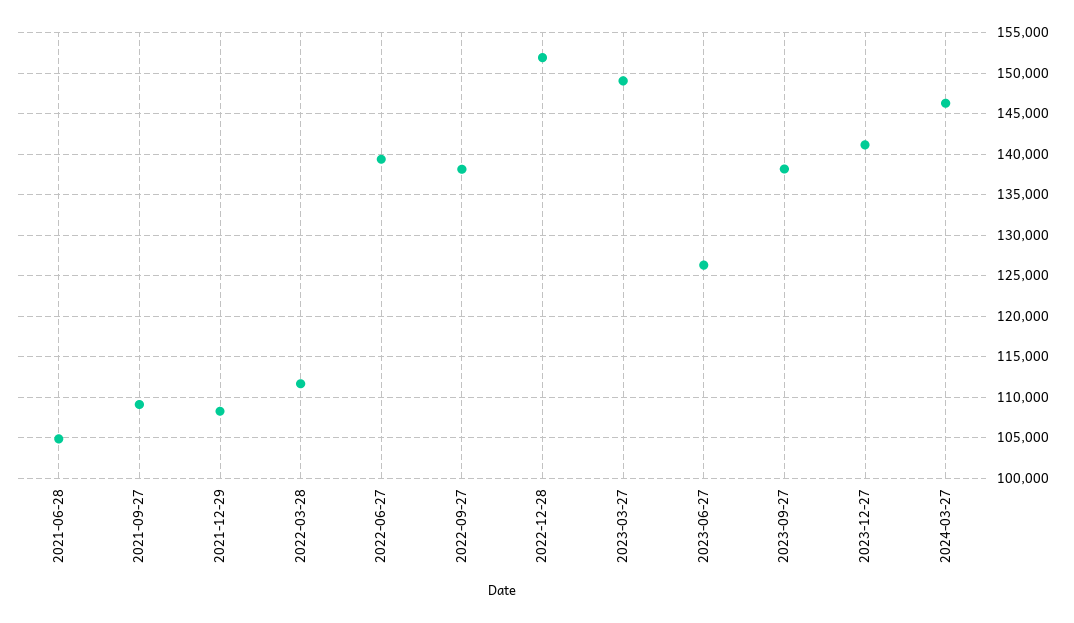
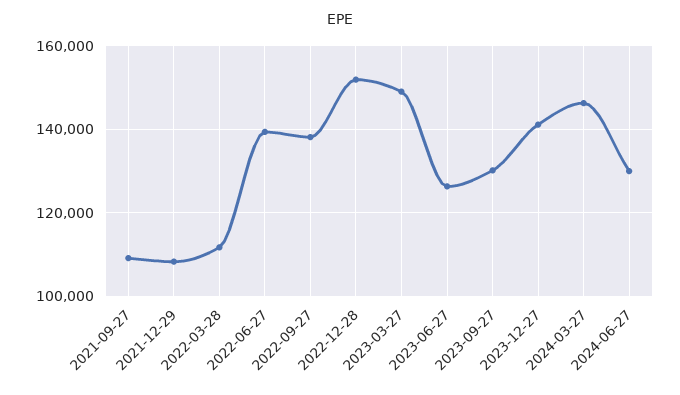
2021-06-28: 105000 -> none
2023-09-27: 138000 -> 130000
2024-06-27: none -> 130000

